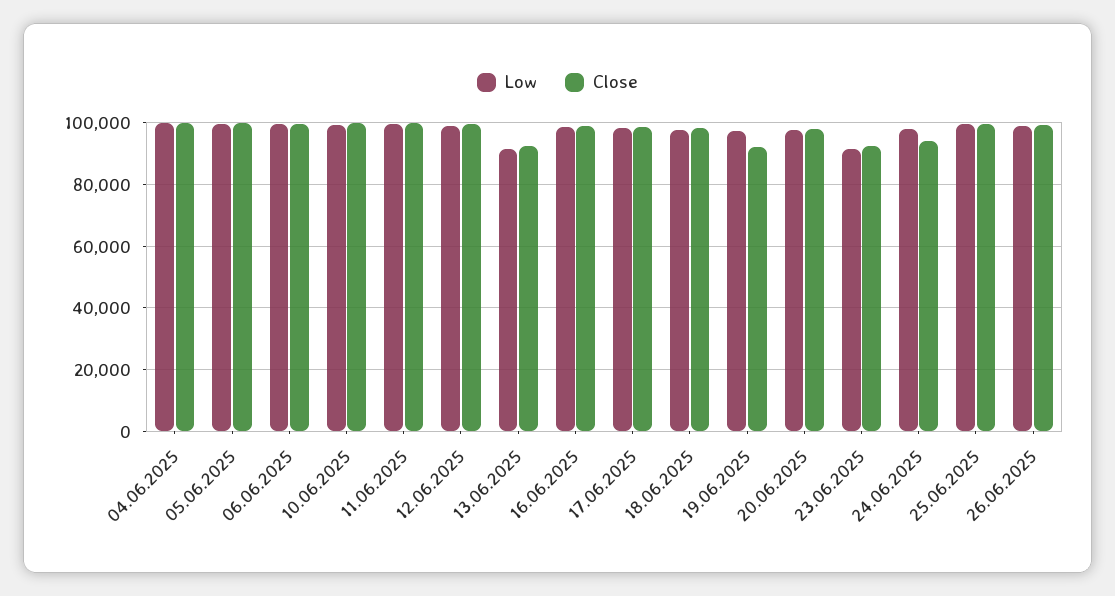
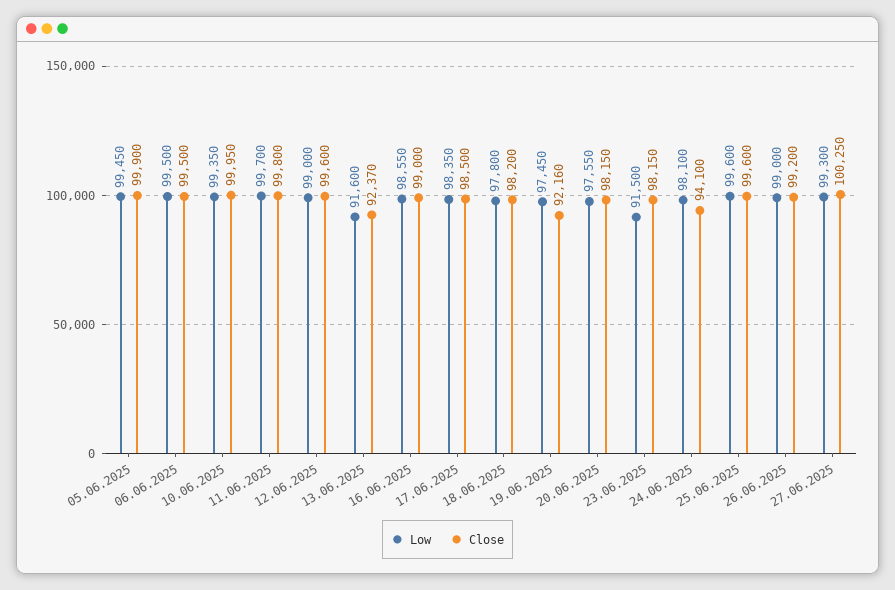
Low, 04.06.2025: 100000 -> none
Close, 04.06.2025: 100000 -> none
Close, 23.06.2025: 92000 -> 98150
Low, 27.06.2025: none -> 99300
Close, 27.06.2025: none -> 100250

